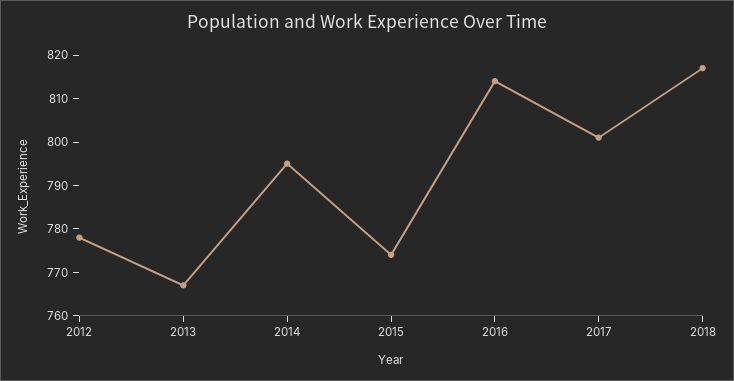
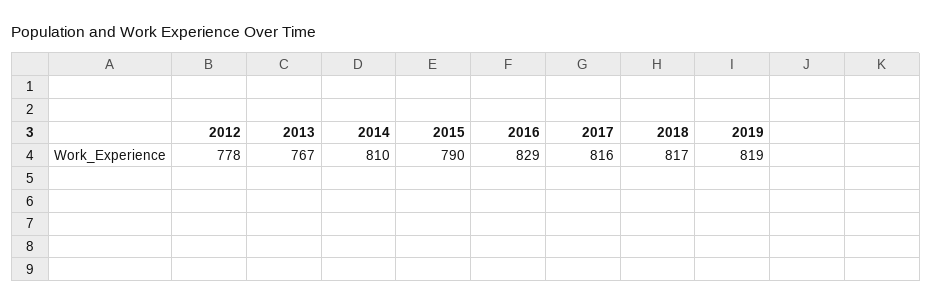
2014: 795 -> 810
2015: 775 -> 790
2016: 815 -> 829
2017: 800 -> 816
2019: none -> 819

